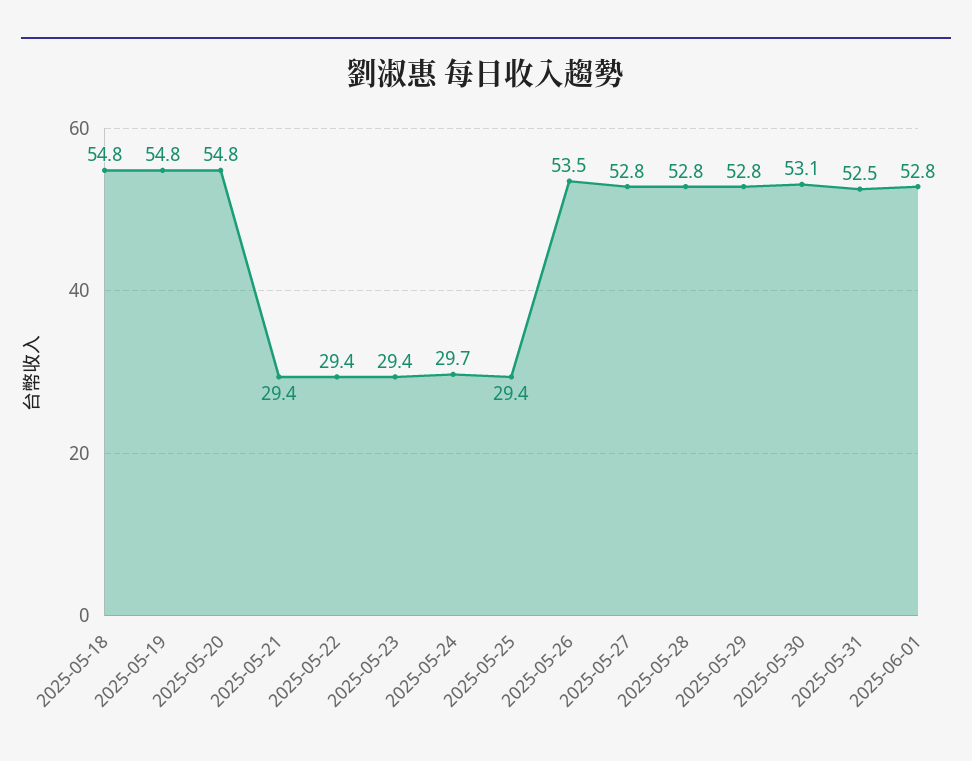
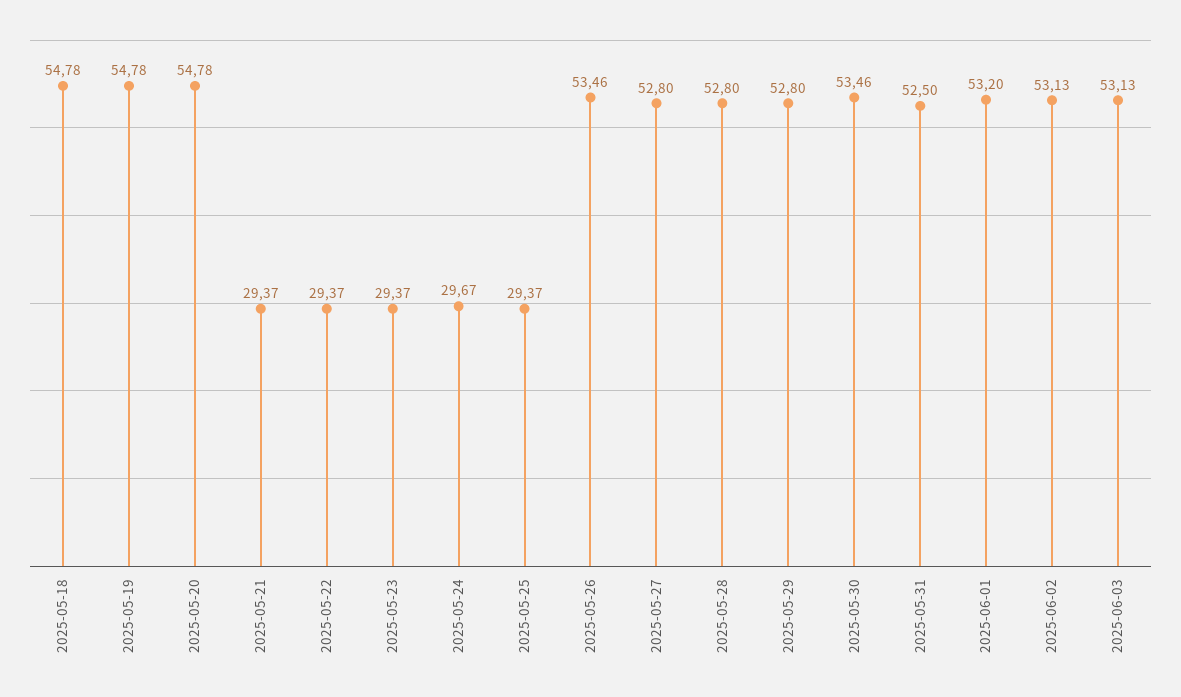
2025-05-30: 53.1 -> 53.46
2025-06-01: 52.8 -> 53.2
2025-06-02: none -> 53.13
2025-06-03: none -> 53.13

